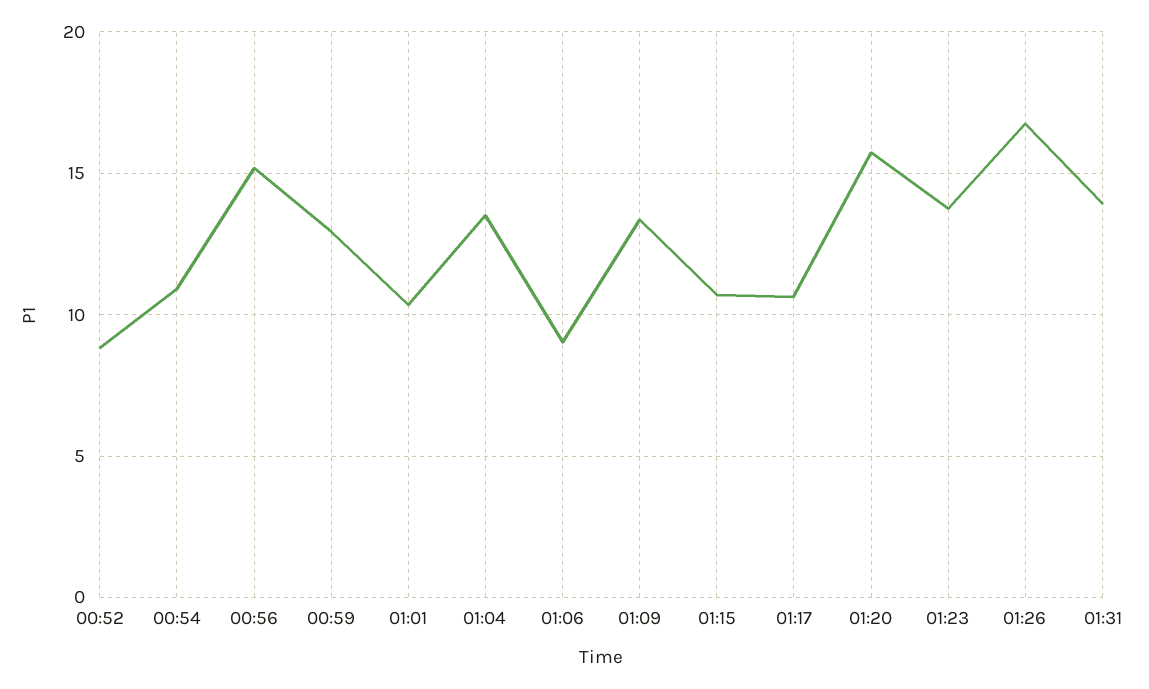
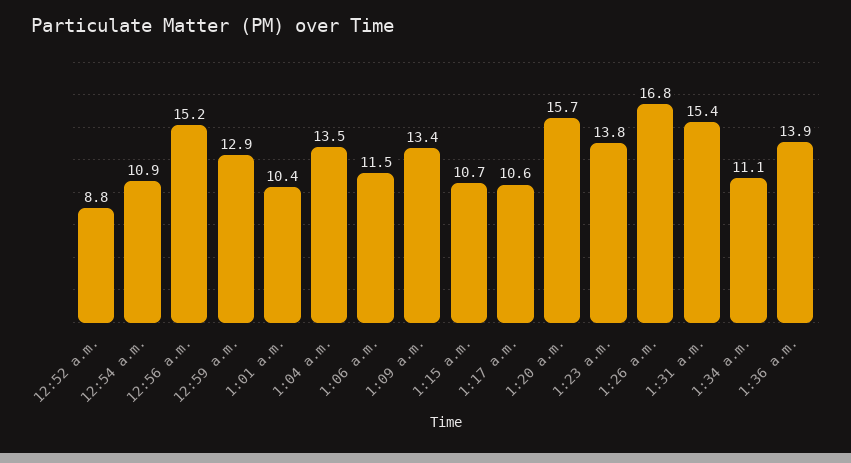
01:06: 9 -> 11.5
01:31: 14 -> 15.4
1:34 a.m.: none -> 11.1
1:36 a.m.: none -> 13.9

